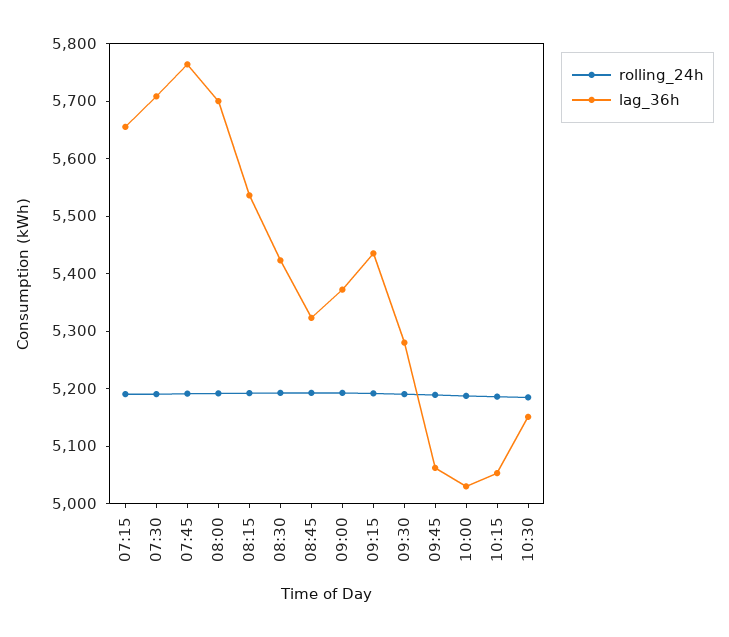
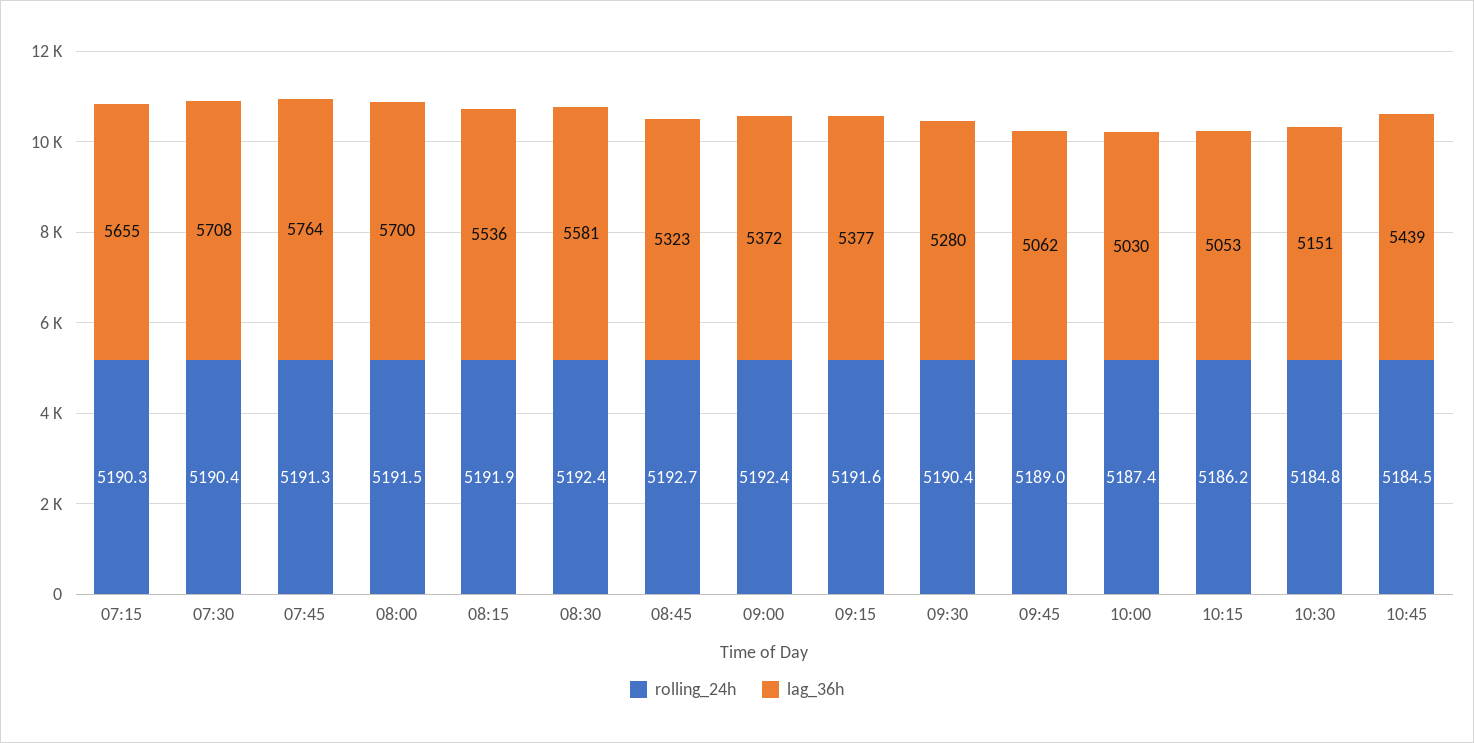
lag_36h, 08:30: 5420 -> 5581
lag_36h, 09:15: 5440 -> 5377
rolling_24h, 10:45: none -> 5184.5
lag_36h, 10:45: none -> 5439

